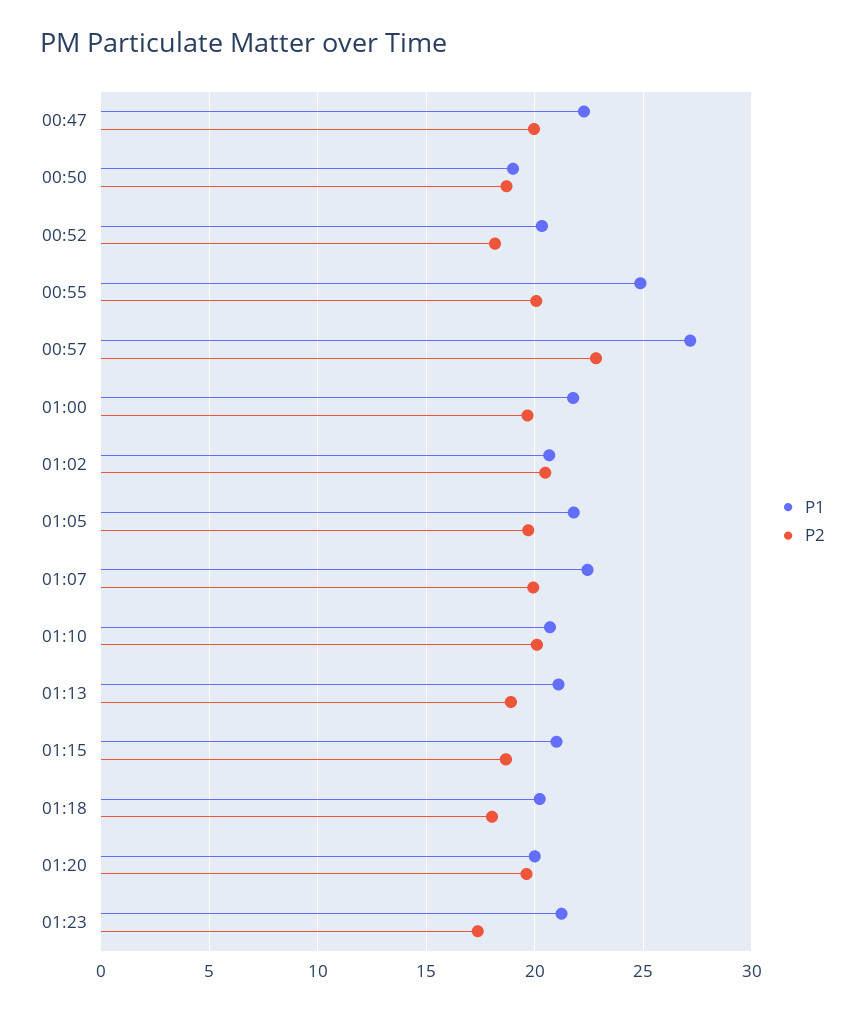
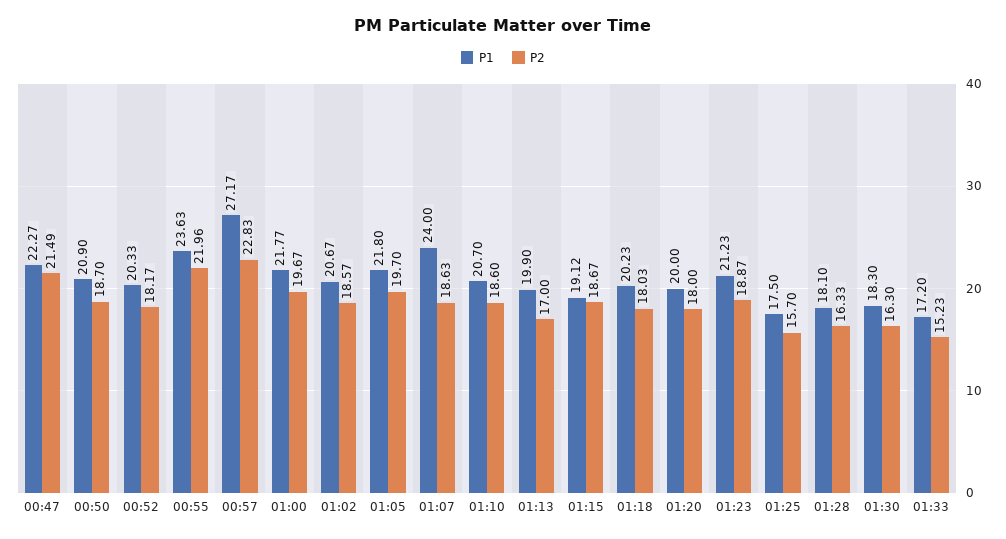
P2, 00:47: 20 -> 21.49
P1, 00:50: 19 -> 20.9
P1, 00:55: 25 -> 23.63
P2, 00:55: 20 -> 21.96
P2, 01:02: 20.5 -> 18.57
P1, 01:07: 22.5 -> 24
P2, 01:07: 20 -> 18.63
P2, 01:10: 20 -> 18.6
P1, 01:13: 21 -> 19.9
P2, 01:13: 19 -> 17
P1, 01:15: 21 -> 19.12
P2, 01:20: 19.5 -> 18
P2, 01:23: 17.5 -> 18.87
P1, 01:25: none -> 17.5
P2, 01:25: none -> 15.7
P1, 01:28: none -> 18.1
P2, 01:28: none -> 16.33
P1, 01:30: none -> 18.3
P2, 01:30: none -> 16.3
P1, 01:33: none -> 17.2
P2, 01:33: none -> 15.23

